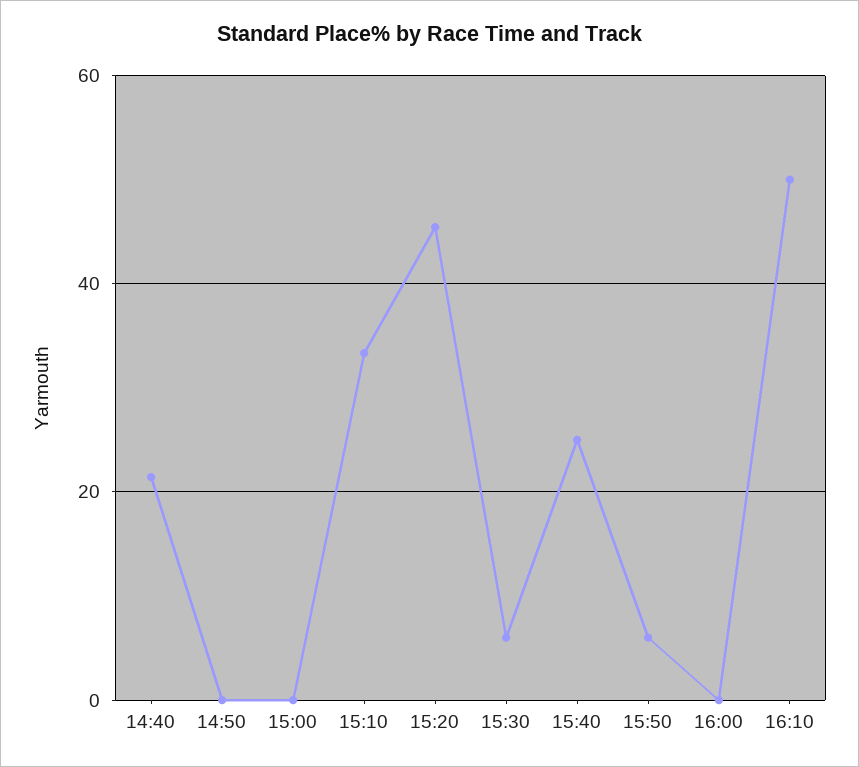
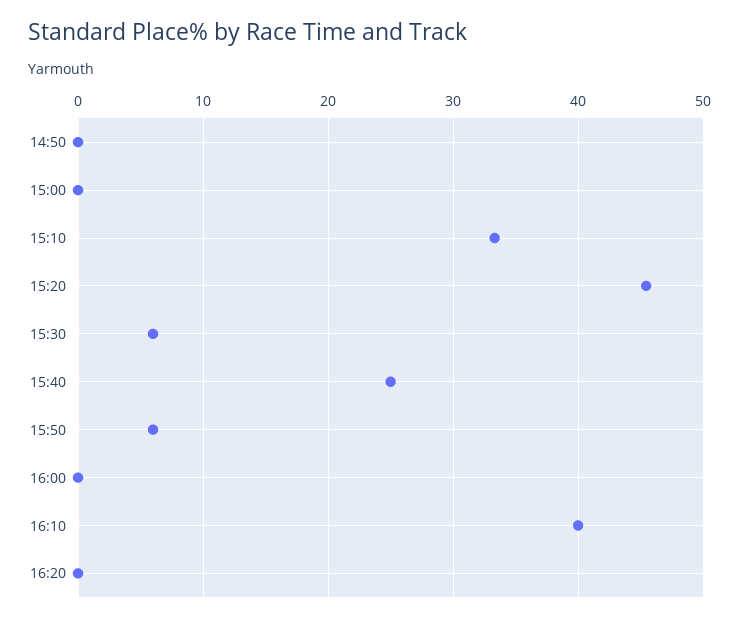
14:40: 22 -> none
16:10: 50 -> 40
16:20: none -> 0

